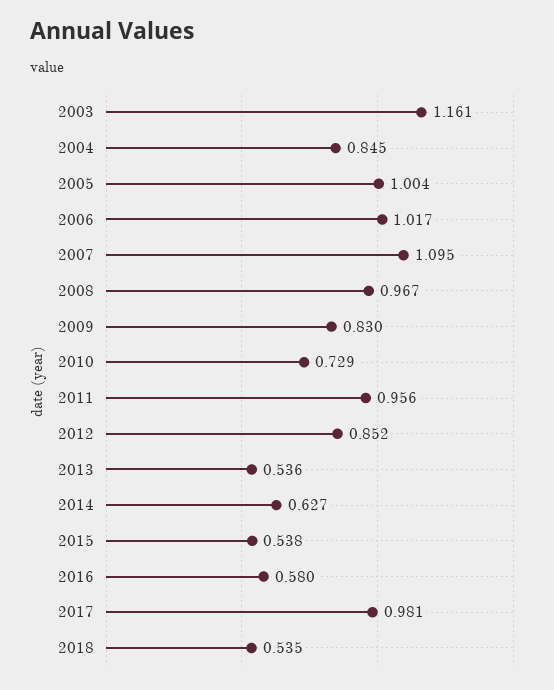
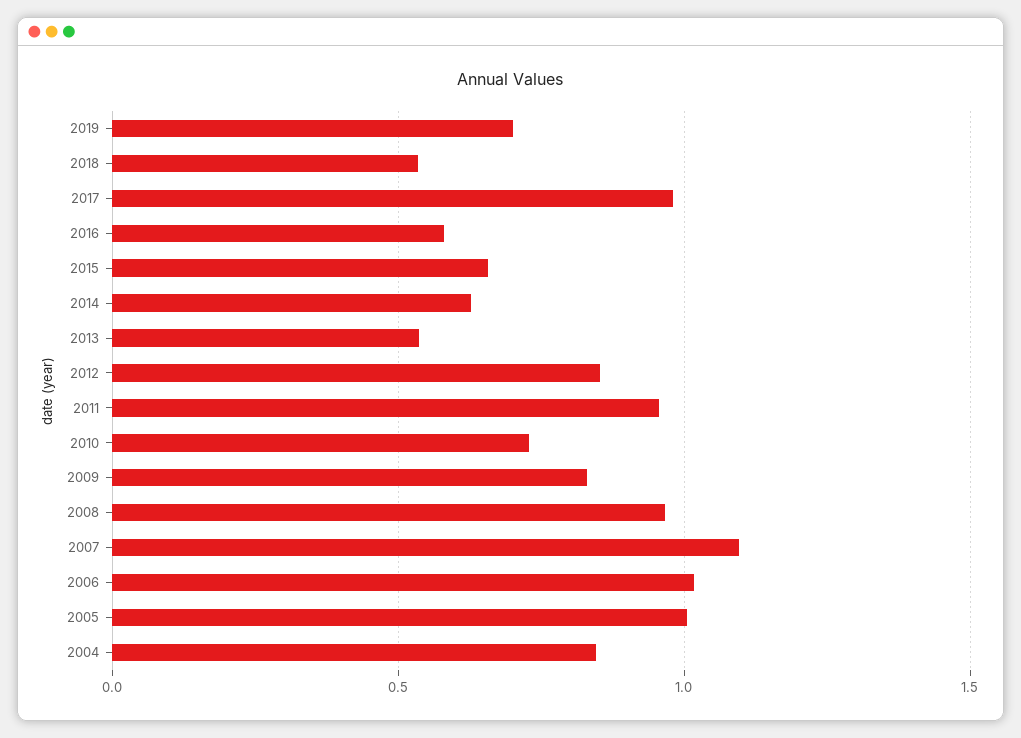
2003: 1.161 -> none
2015: 0.538 -> 0.65
2019: none -> 0.7

